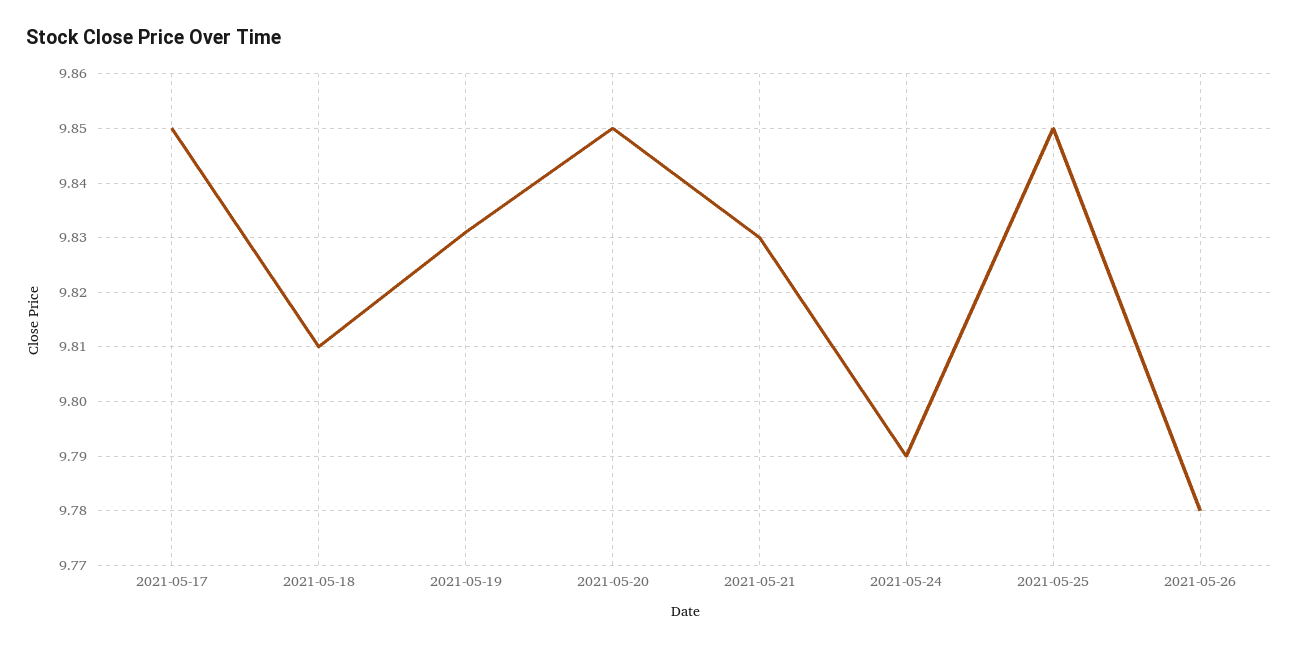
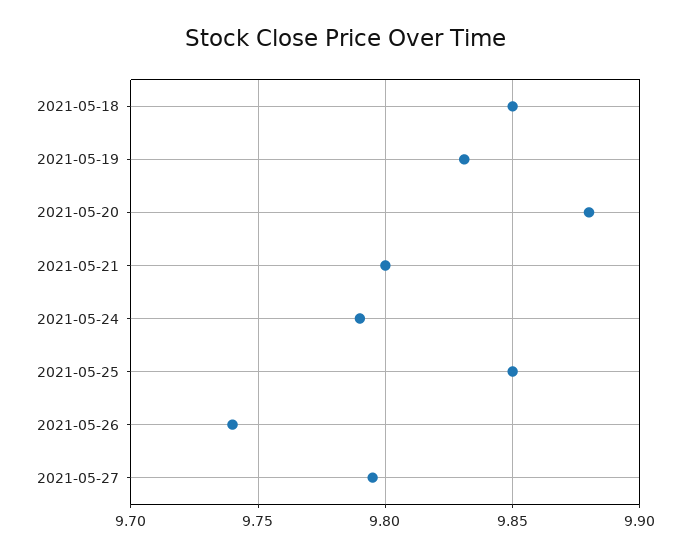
2021-05-17: 9.85 -> none
2021-05-18: 9.81 -> 9.85
2021-05-20: 9.85 -> 9.88
2021-05-21: 9.83 -> 9.8
2021-05-26: 9.78 -> 9.74
2021-05-27: none -> 9.795

